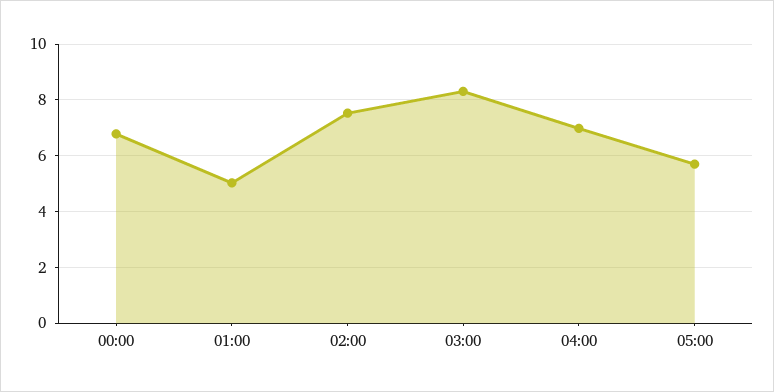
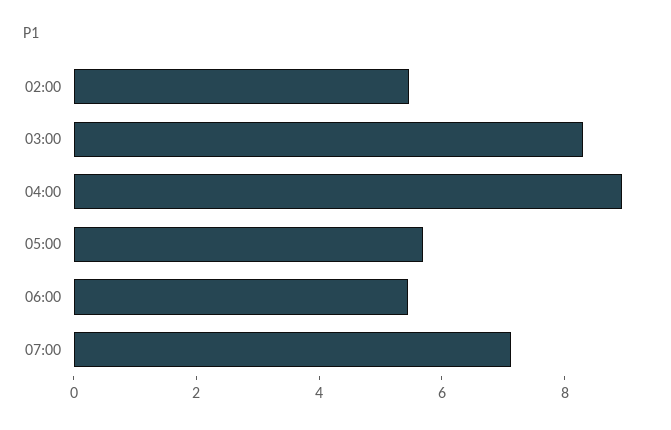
00:00: 6.75 -> none
01:00: 5 -> none
02:00: 7.5 -> 5.5
04:00: 7 -> 9
06:00: none -> 5.5
07:00: none -> 7

